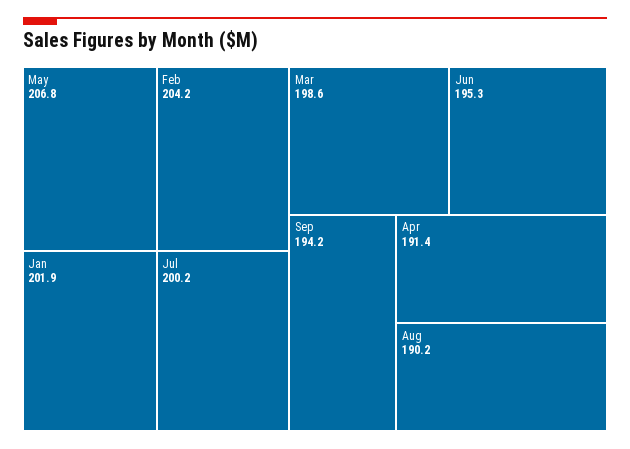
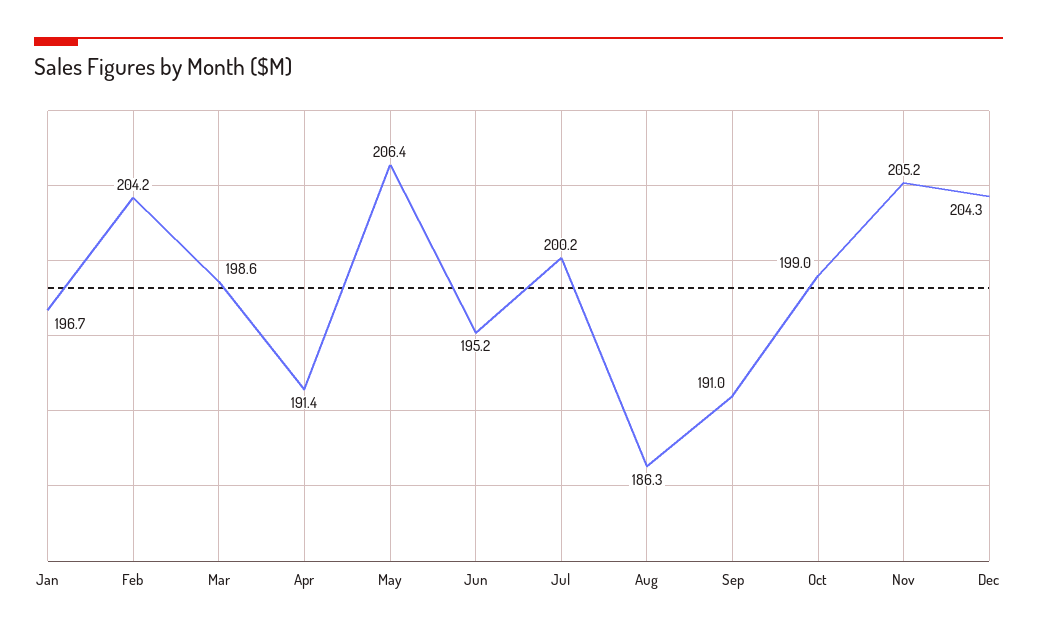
May: 206.8 -> 206.4
Jan: 201.9 -> 196.7
Jun: 195.3 -> 195.2
Sep: 194.2 -> 191
Aug: 190.2 -> 186.3
Oct: none -> 199
Nov: none -> 205.2
Dec: none -> 204.3

